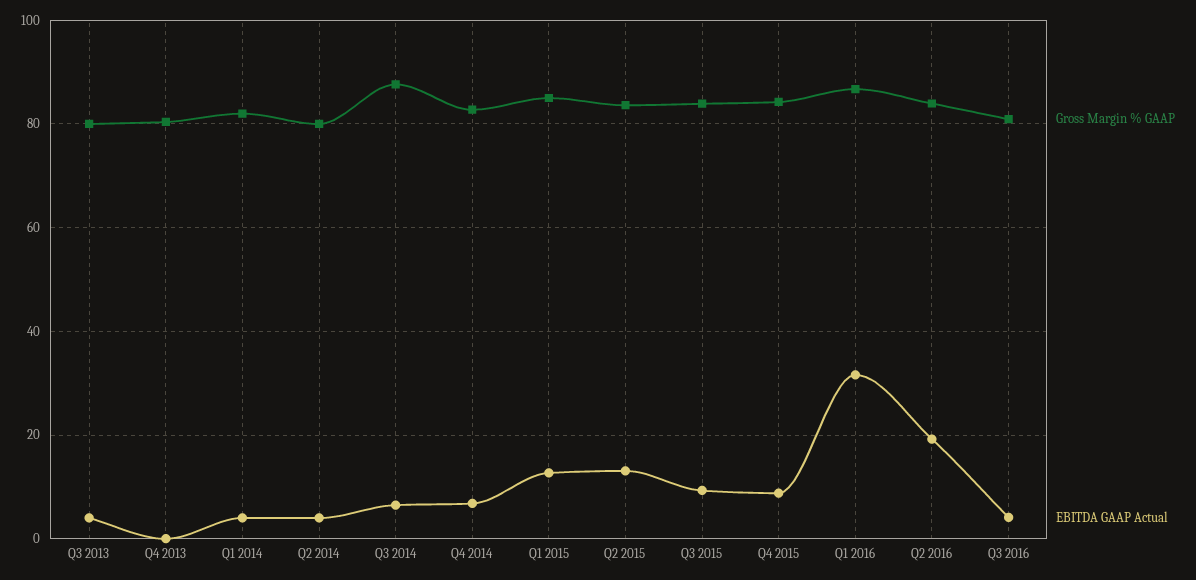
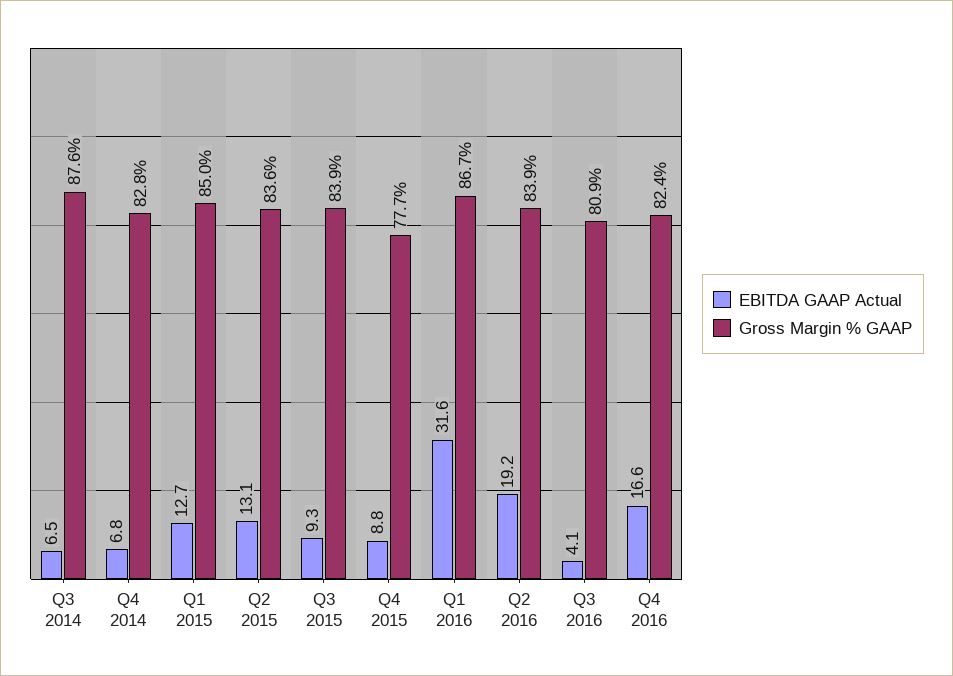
Gross Margin % GAAP, Q3 2013: 80 -> none
EBITDA GAAP Actual, Q3 2013: 4 -> none
Gross Margin % GAAP, Q4 2013: 80 -> none
EBITDA GAAP Actual, Q4 2013: 0 -> none
Gross Margin % GAAP, Q1 2014: 82 -> none
EBITDA GAAP Actual, Q1 2014: 4 -> none
Gross Margin % GAAP, Q2 2014: 80 -> none
EBITDA GAAP Actual, Q2 2014: 4 -> none
Gross Margin % GAAP, Q4 2015: 84 -> 77.7
EBITDA GAAP Actual, Q4 2016: none -> 16.6
Gross Margin % GAAP, Q4 2016: none -> 82.4

